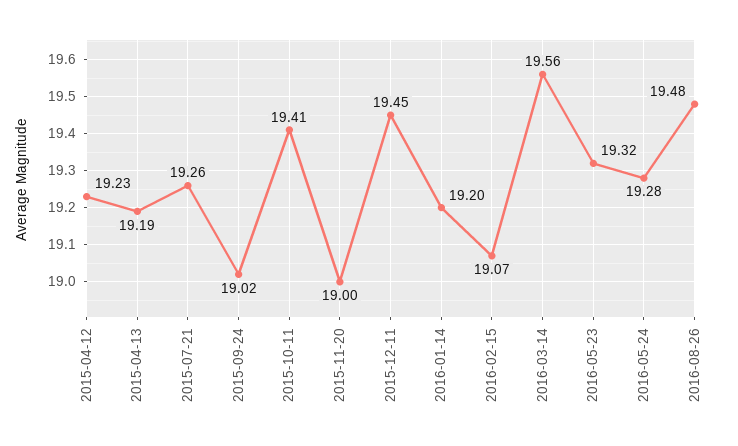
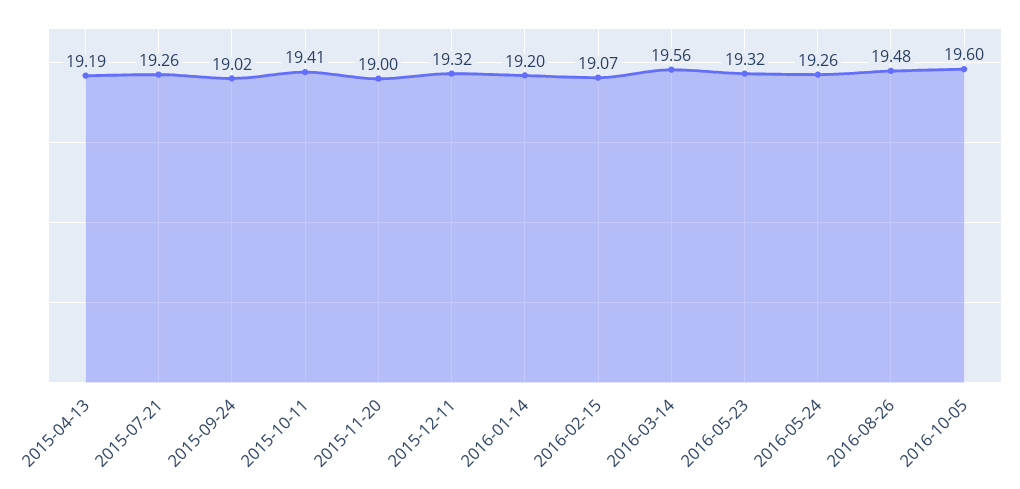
2015-04-12: 19.23 -> none
2015-12-11: 19.45 -> 19.32
2016-05-24: 19.28 -> 19.26
2016-10-05: none -> 19.6

